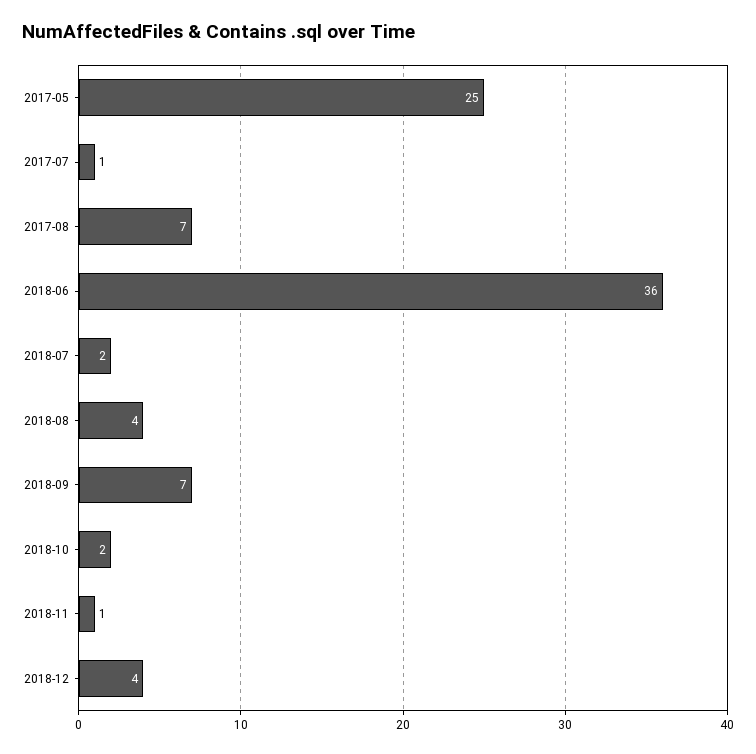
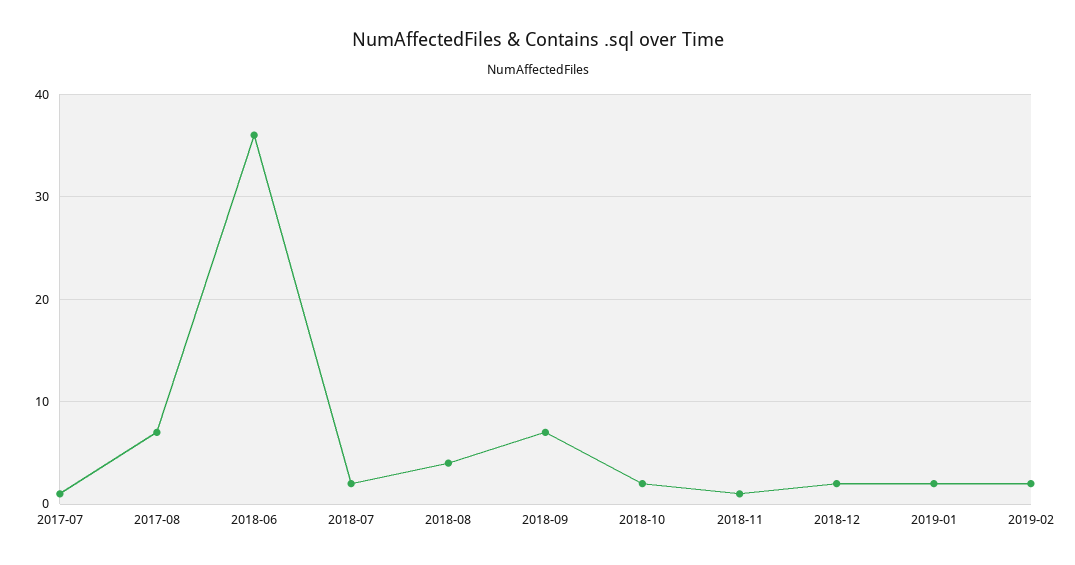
2017-05: 25 -> none
2018-12: 4 -> 2
2019-01: none -> 2
2019-02: none -> 2

